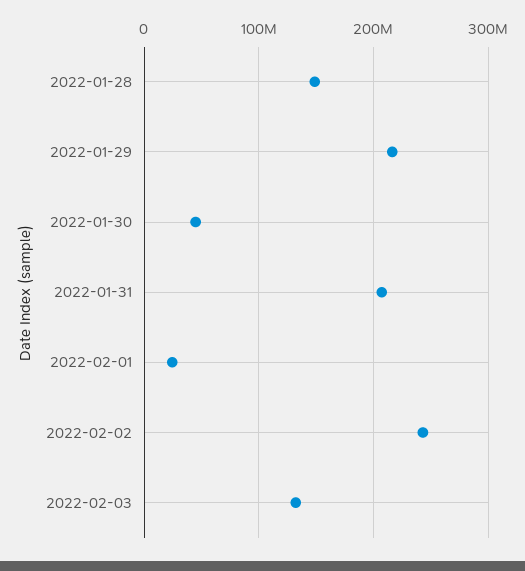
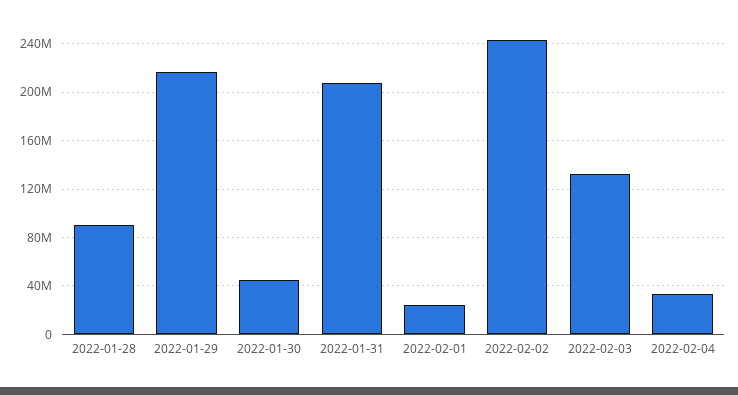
2022-01-28: 150000000 -> 90000000
2022-02-04: none -> 35000000

